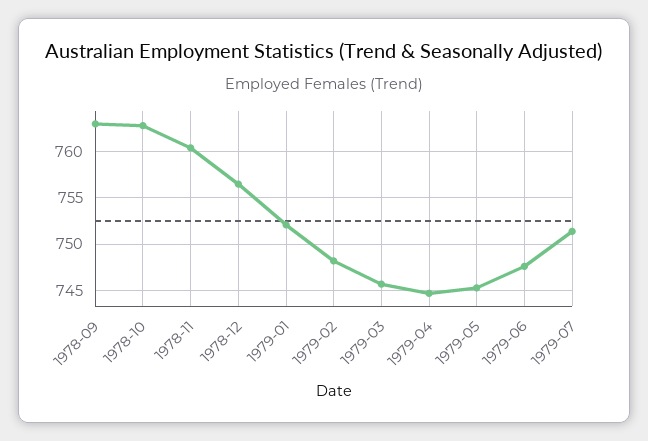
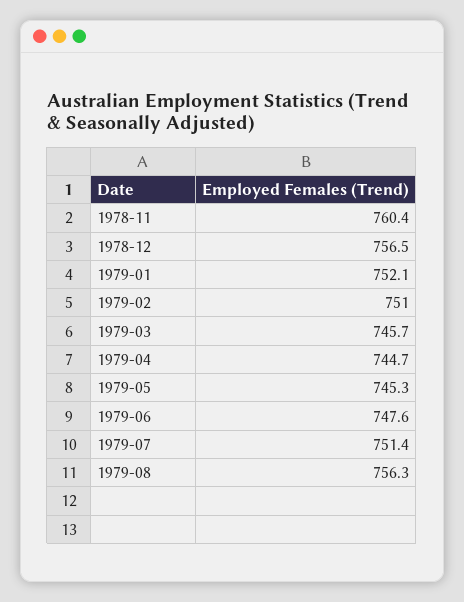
1978-09: 763 -> none
1978-10: 763 -> none
1979-02: 748 -> 751
1979-08: none -> 756.3

